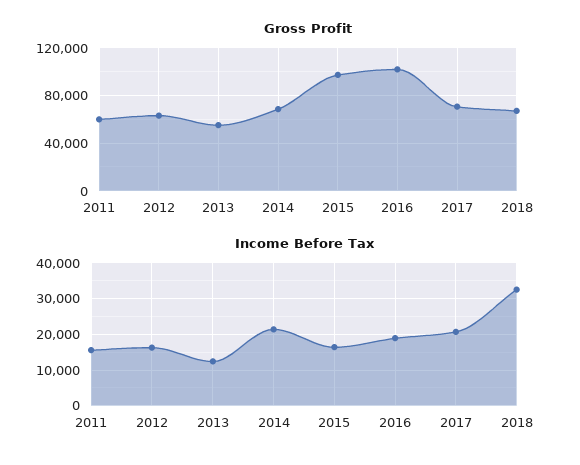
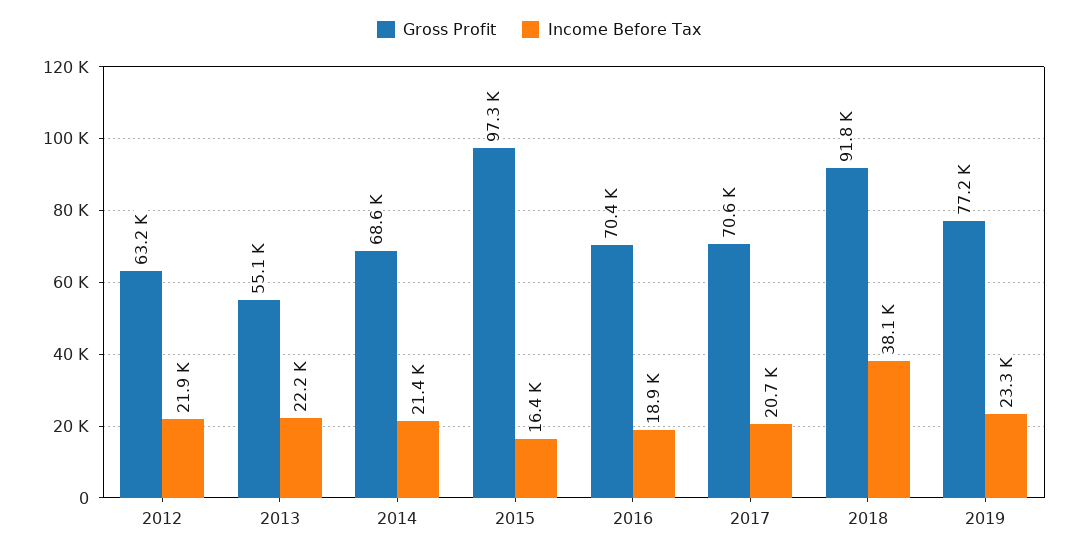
Gross Profit, 2011: 60000 -> none
Gross Profit, 2016: 100000 -> 70400
Gross Profit, 2018: 70000 -> 91800
Income Before Tax, 2011: 16000 -> none
Income Before Tax, 2012: 16000 -> 21900
Income Before Tax, 2013: 12000 -> 22200
Income Before Tax, 2018: 32000 -> 38100
Gross Profit, 2019: none -> 77200
Income Before Tax, 2019: none -> 23300

